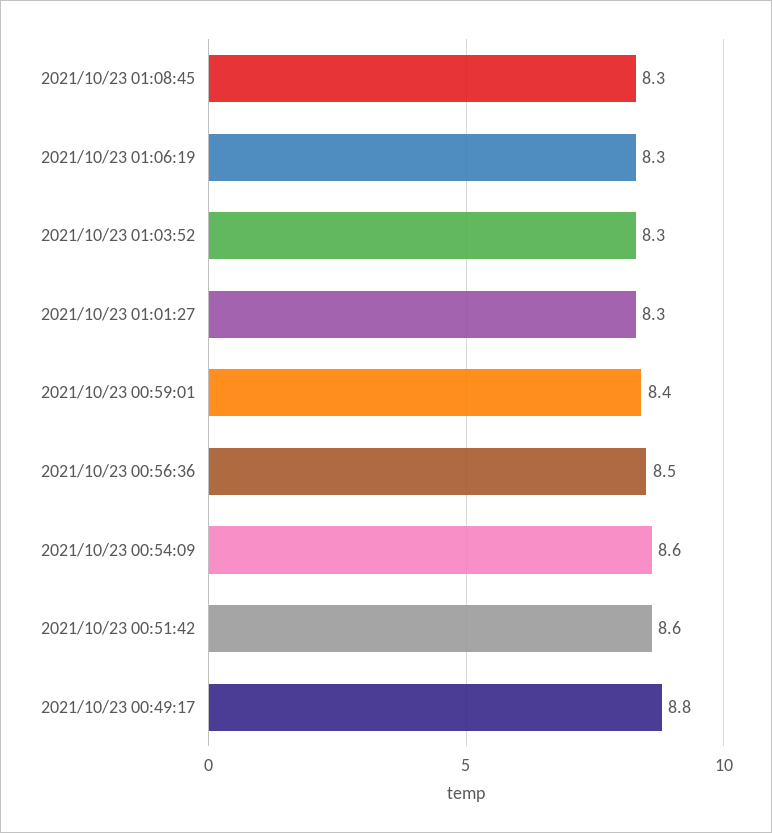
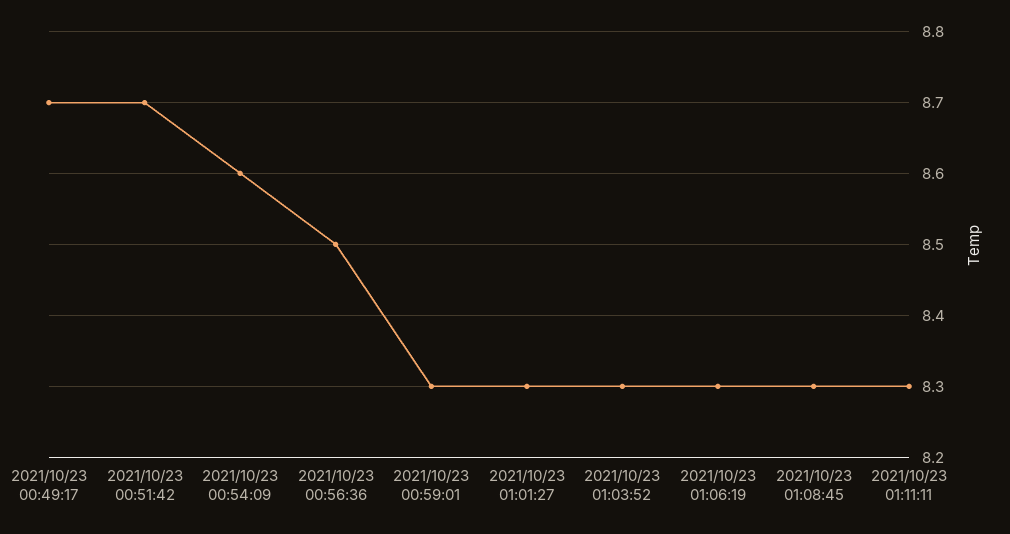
2021/10/23 00:59:01: 8.4 -> 8.3
2021/10/23 00:51:42: 8.6 -> 8.7
2021/10/23 00:49:17: 8.8 -> 8.7
2021/10/23 01:11:11: none -> 8.3

